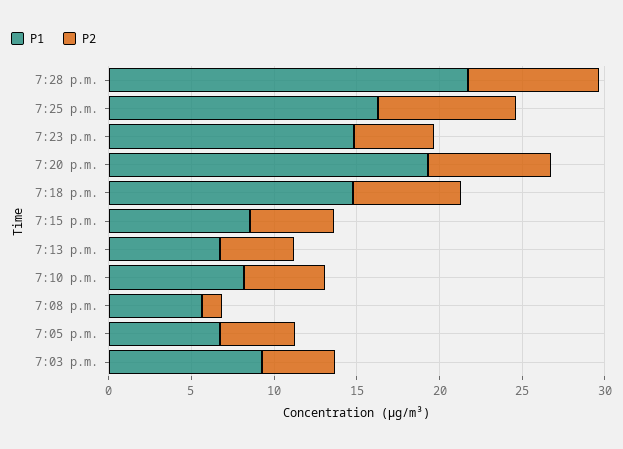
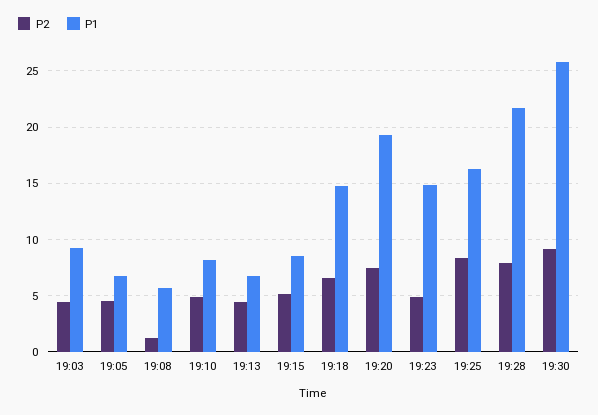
P2, 19:30: none -> 9
P1, 19:30: none -> 26

